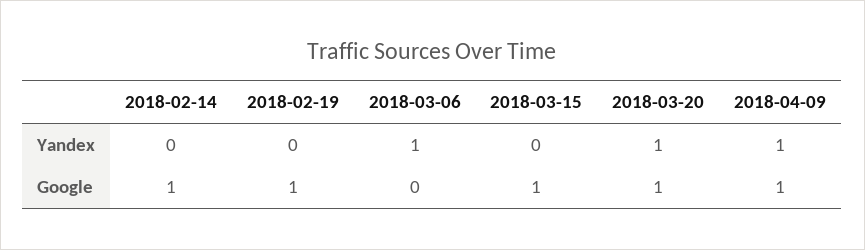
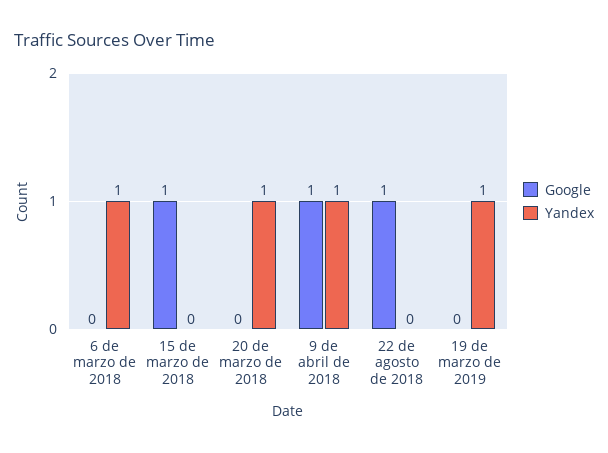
Yandex, 2018-02-14: 0 -> none
Yandex, 2018-02-19: 0 -> none
Google, 2018-02-14: 1 -> none
Google, 2018-02-19: 1 -> none
Google, 2018-03-20: 1 -> 0
Google, 22 de agosto de 2018: none -> 1
Yandex, 22 de agosto de 2018: none -> 0
Google, 19 de marzo de 2019: none -> 0
Yandex, 19 de marzo de 2019: none -> 1

